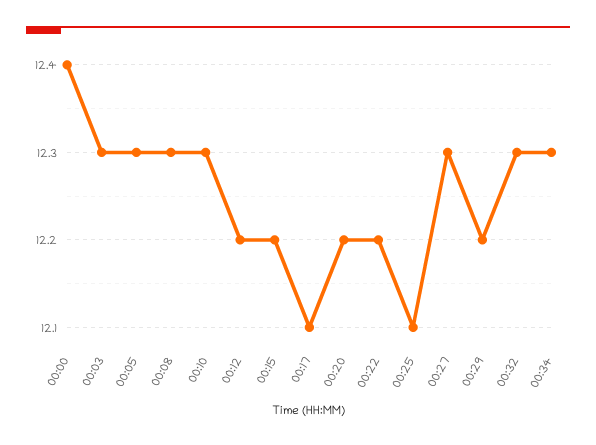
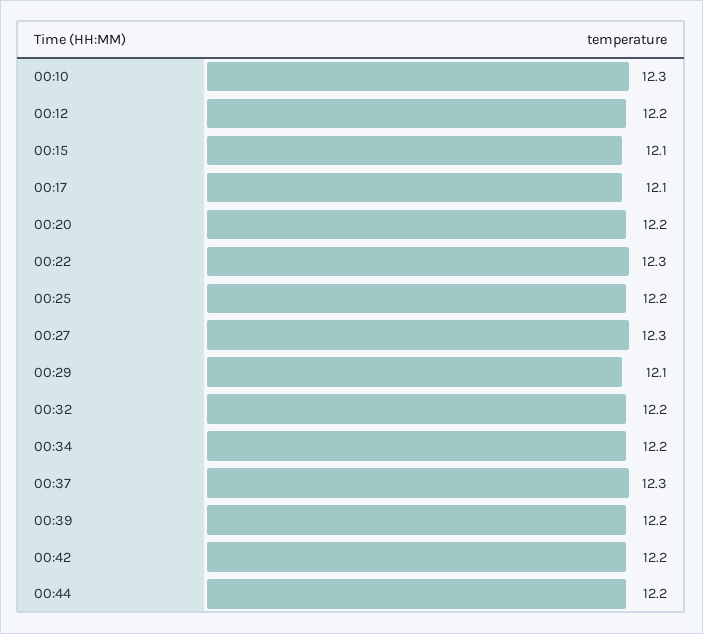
00:00: 12.4 -> none
00:03: 12.3 -> none
00:05: 12.3 -> none
00:08: 12.3 -> none
00:15: 12.2 -> 12.1
00:22: 12.2 -> 12.3
00:25: 12.1 -> 12.2
00:29: 12.2 -> 12.1
00:32: 12.3 -> 12.2
00:34: 12.3 -> 12.2
00:37: none -> 12.3
00:39: none -> 12.2
00:42: none -> 12.2
00:44: none -> 12.2

